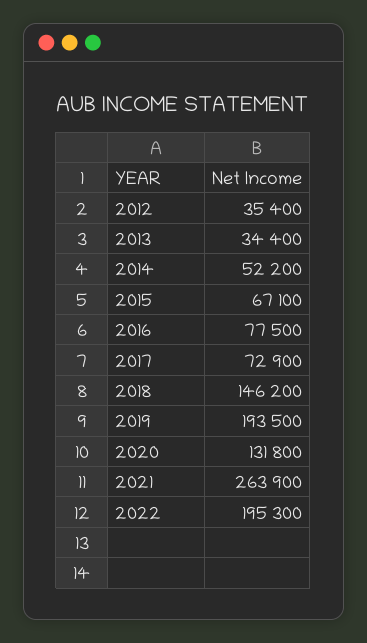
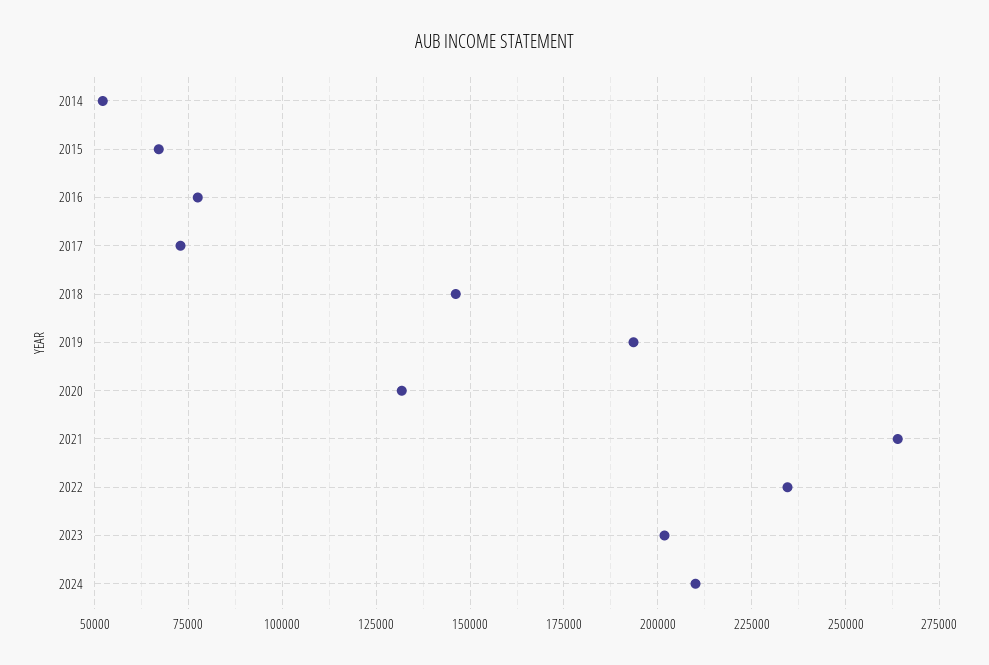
2012: 35400 -> none
2013: 34400 -> none
2022: 195300 -> 235000
2023: none -> 202500
2024: none -> 210000

